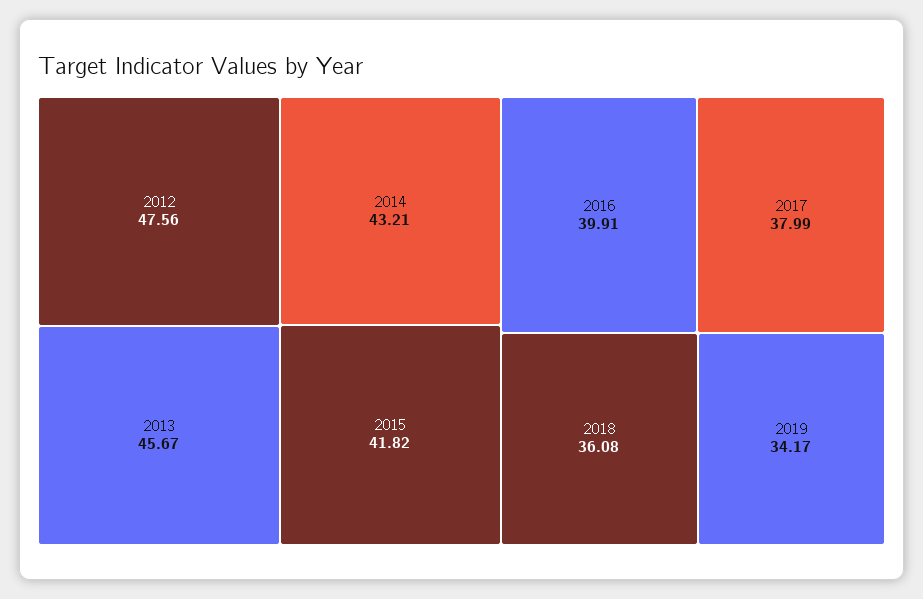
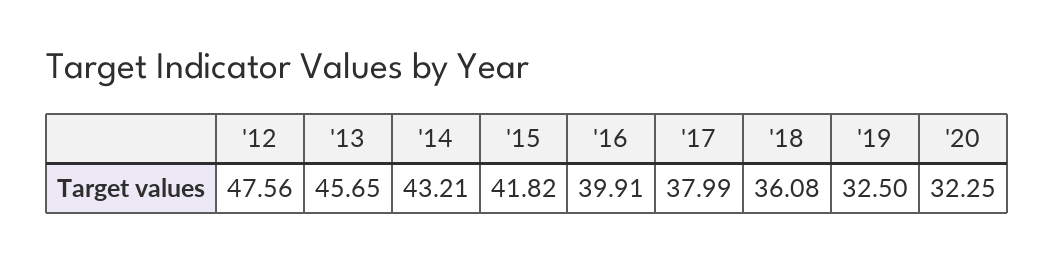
2013: 45.67 -> 45.65
2019: 34.17 -> 32.5
'20: none -> 32.25

